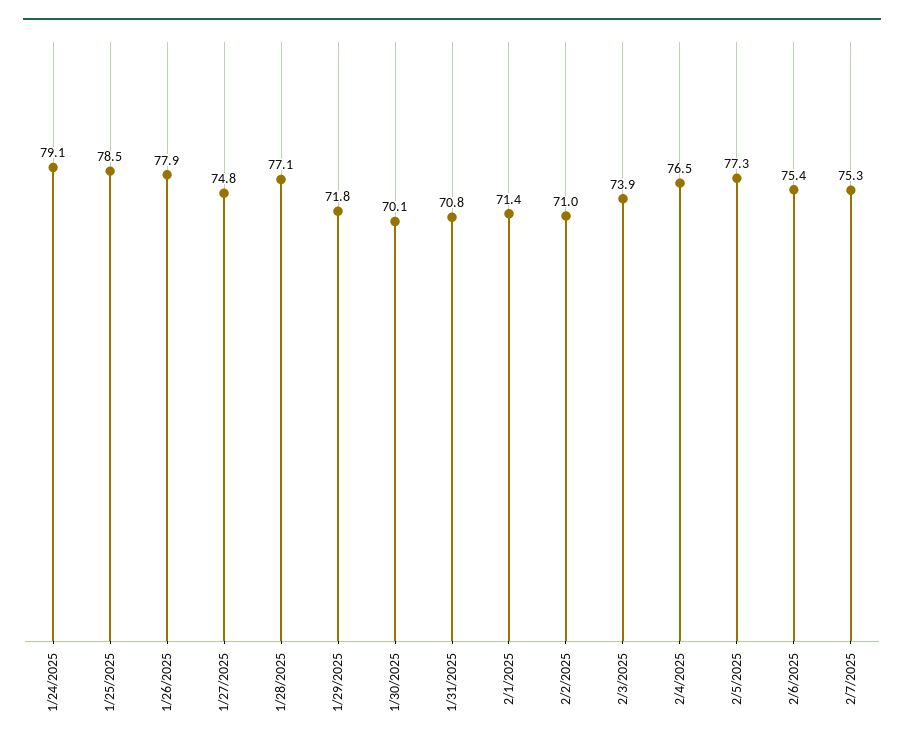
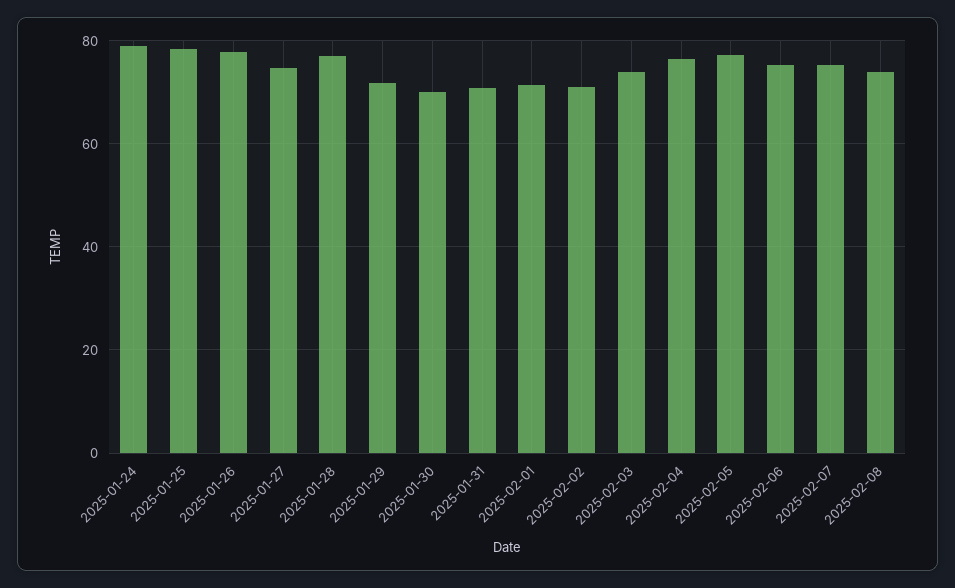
2025-02-08: none -> 74

